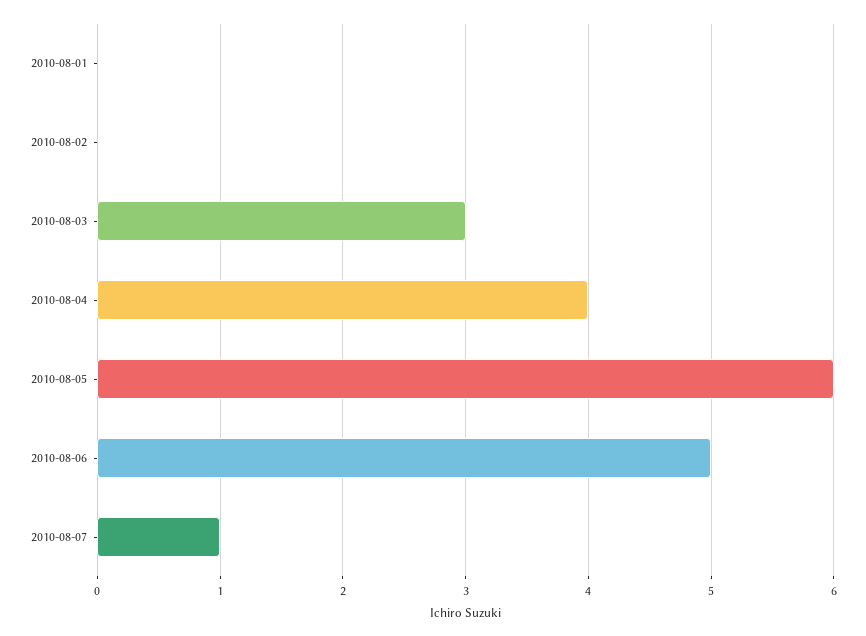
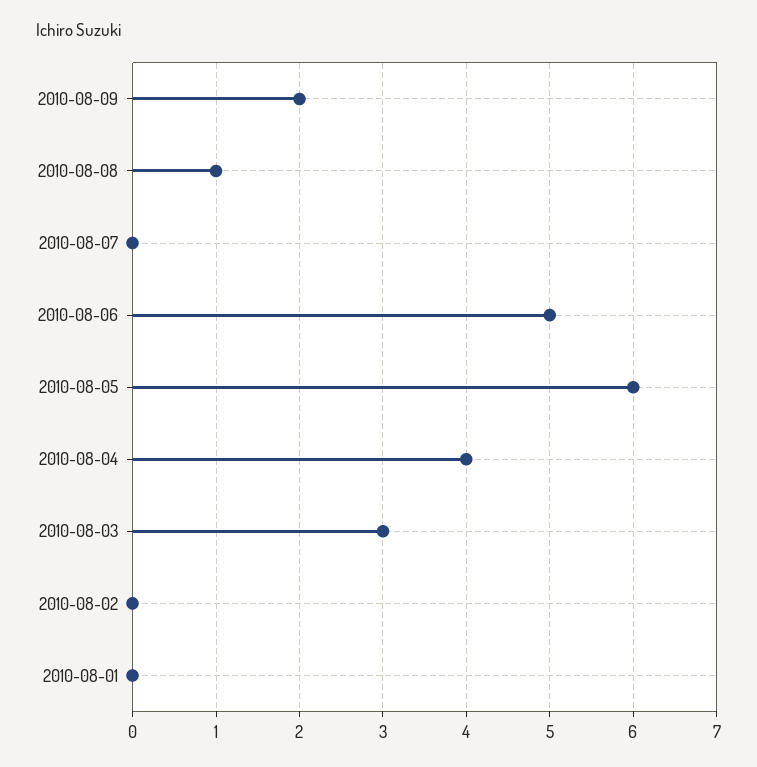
2010-08-07: 1 -> 0
2010-08-09: none -> 2
2010-08-08: none -> 1

